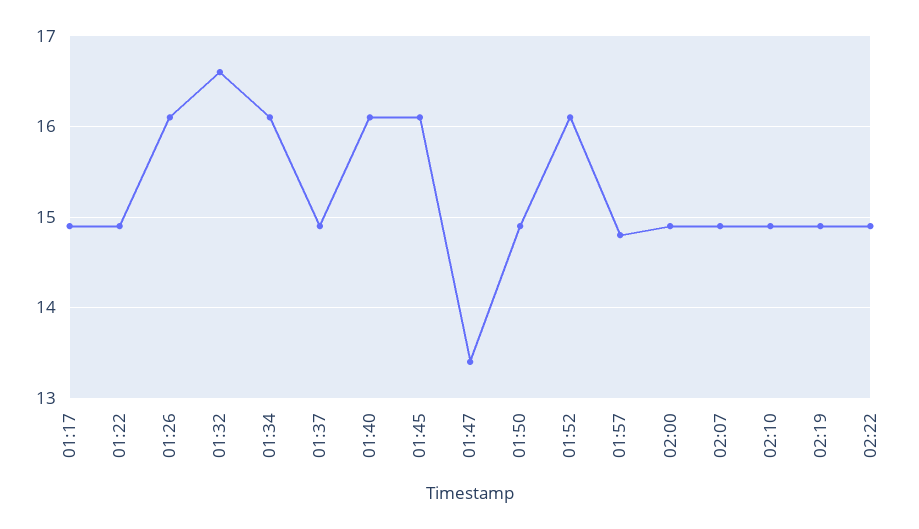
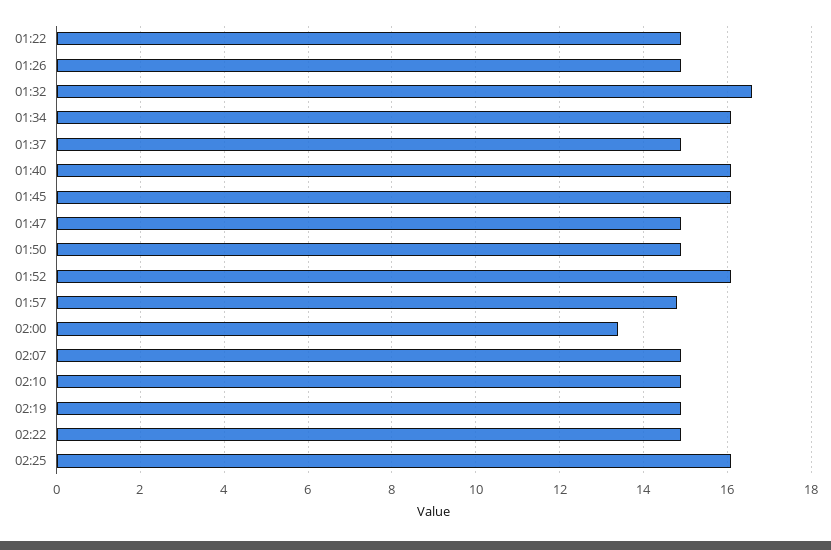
01:17: 14.9 -> none
01:26: 16.1 -> 15
01:47: 13.4 -> 15
02:00: 14.9 -> 13.5
02:25: none -> 16

